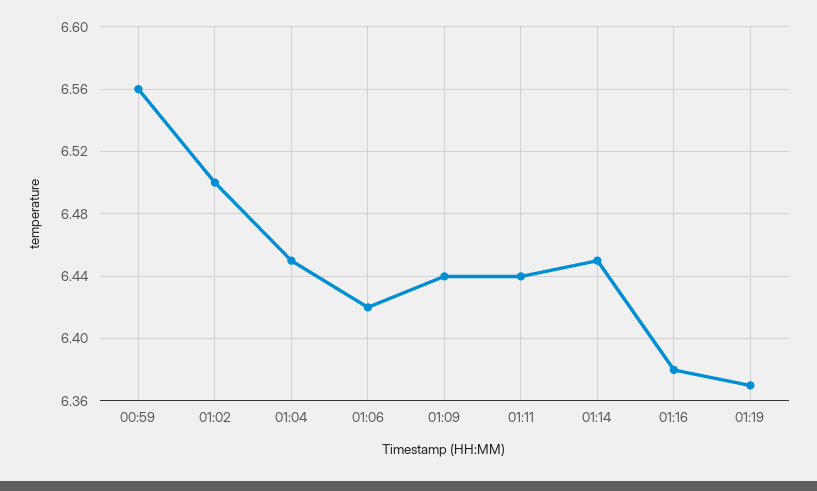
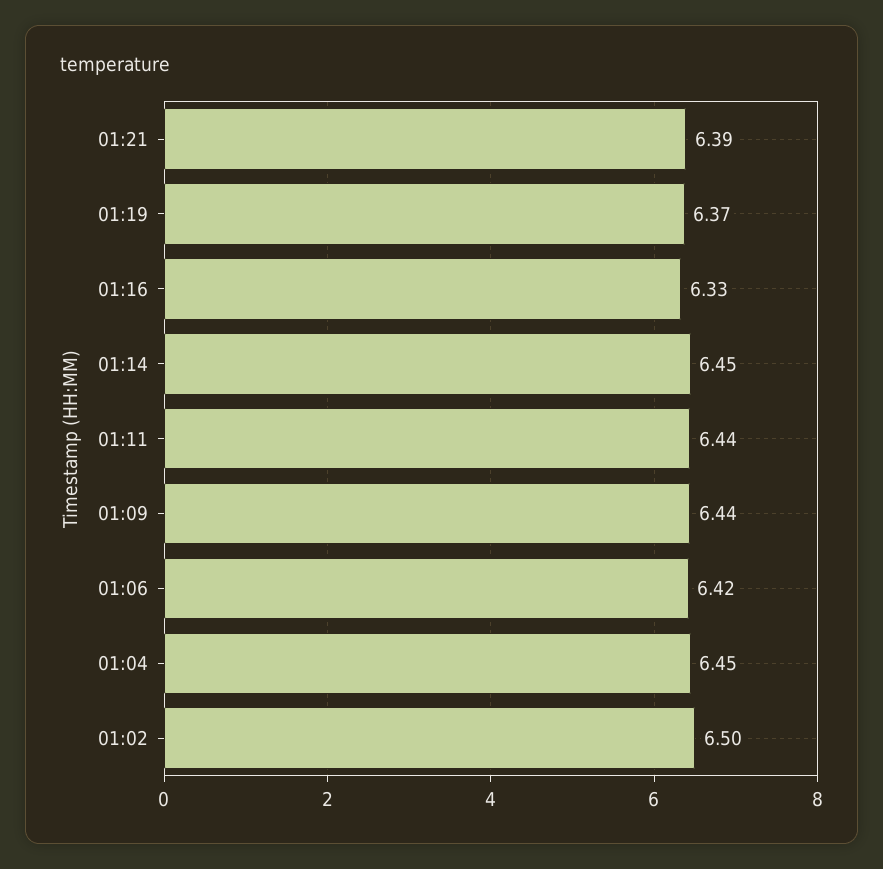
00:59: 6.56 -> none
01:16: 6.38 -> 6.33
01:21: none -> 6.39

